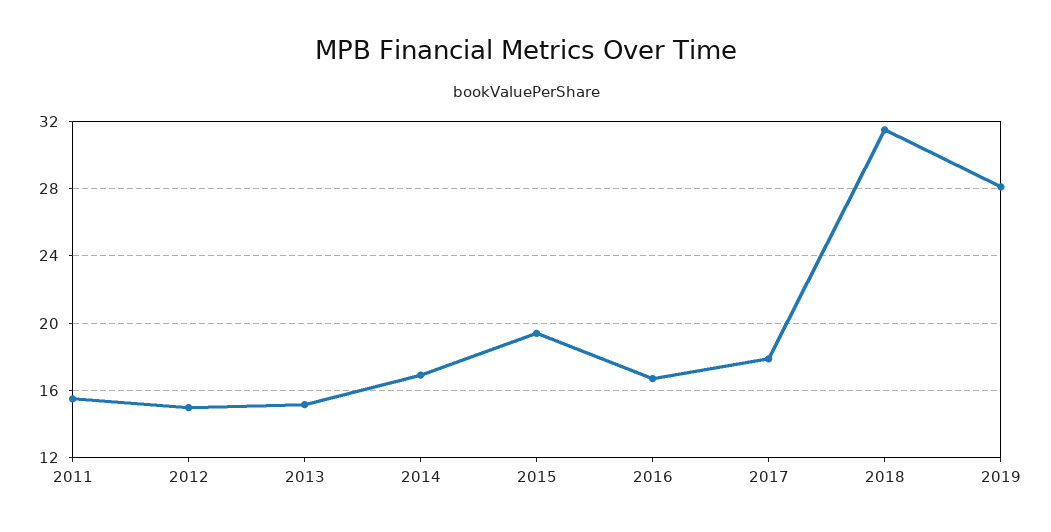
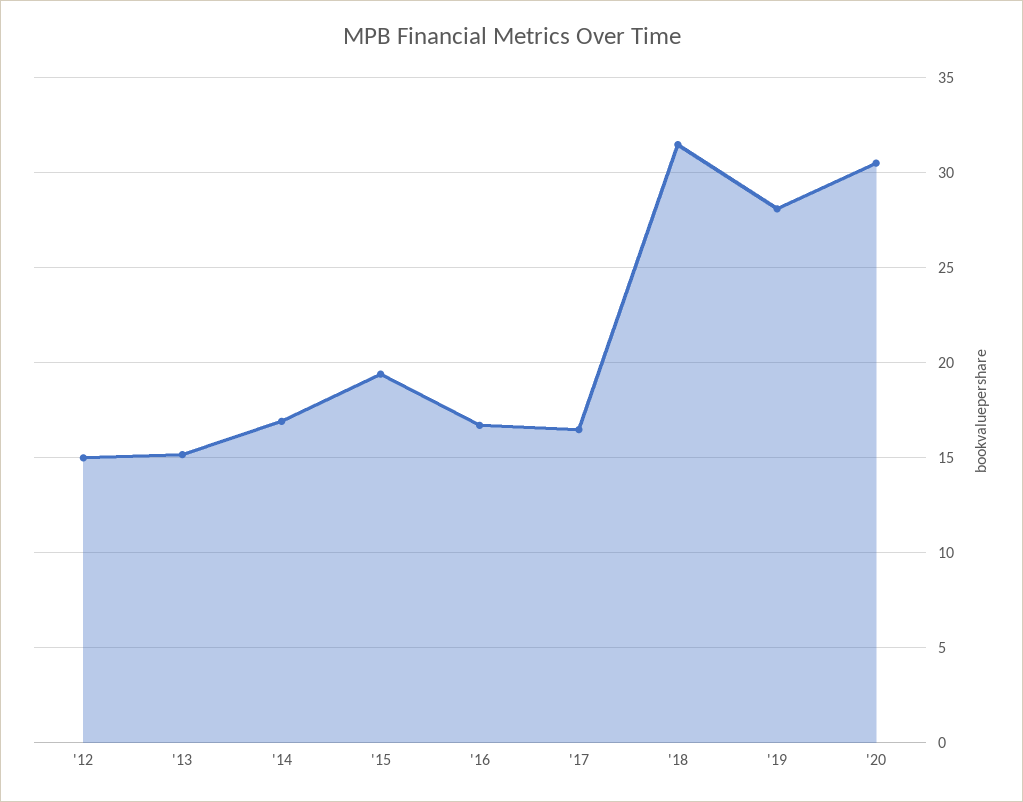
2011: 15.5 -> none
2017: 18 -> 16.5
'20: none -> 30.5

